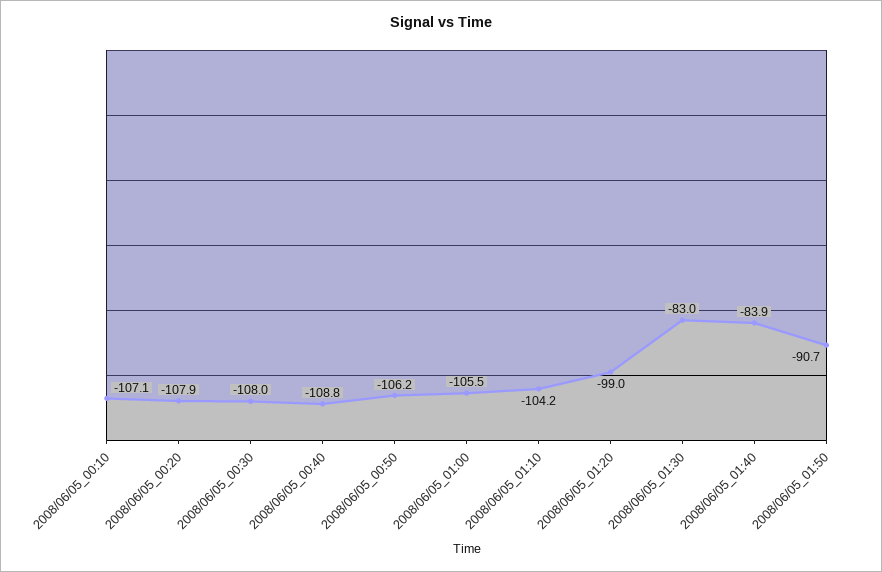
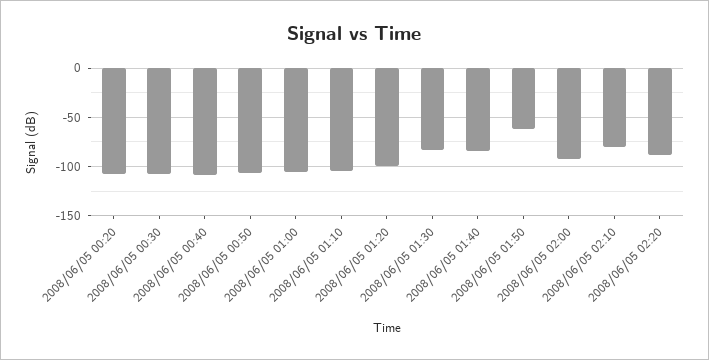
2008/06/05_00:10: -107.1 -> none
2008/06/05_01:50: -90.7 -> -60
2008/06/05 02:00: none -> -90
2008/06/05 02:10: none -> -80
2008/06/05 02:20: none -> -90

